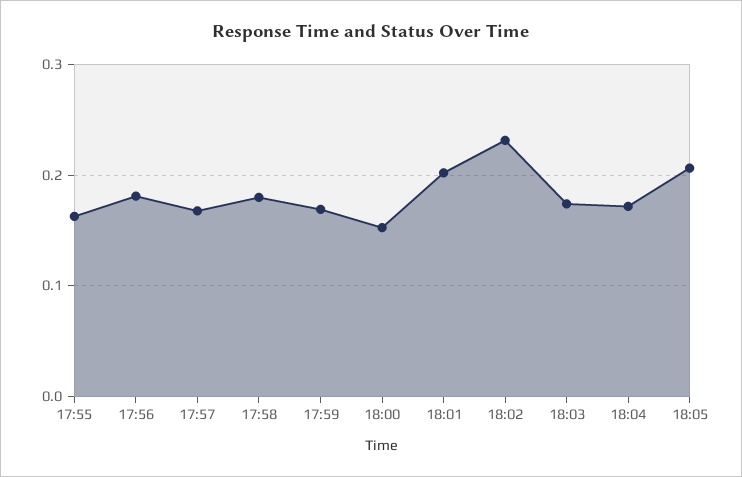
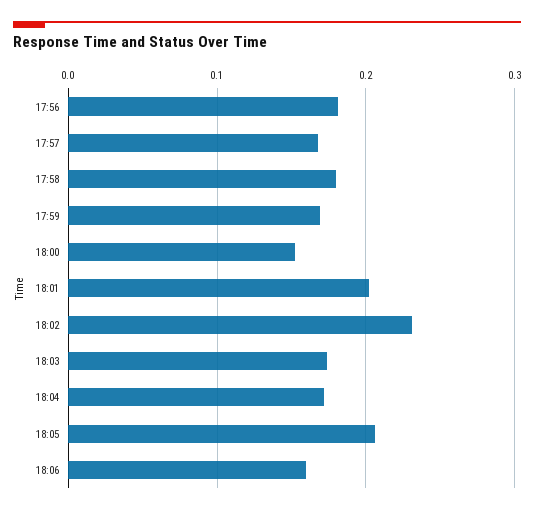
17:55: 0.16 -> none
18:06: none -> 0.16

